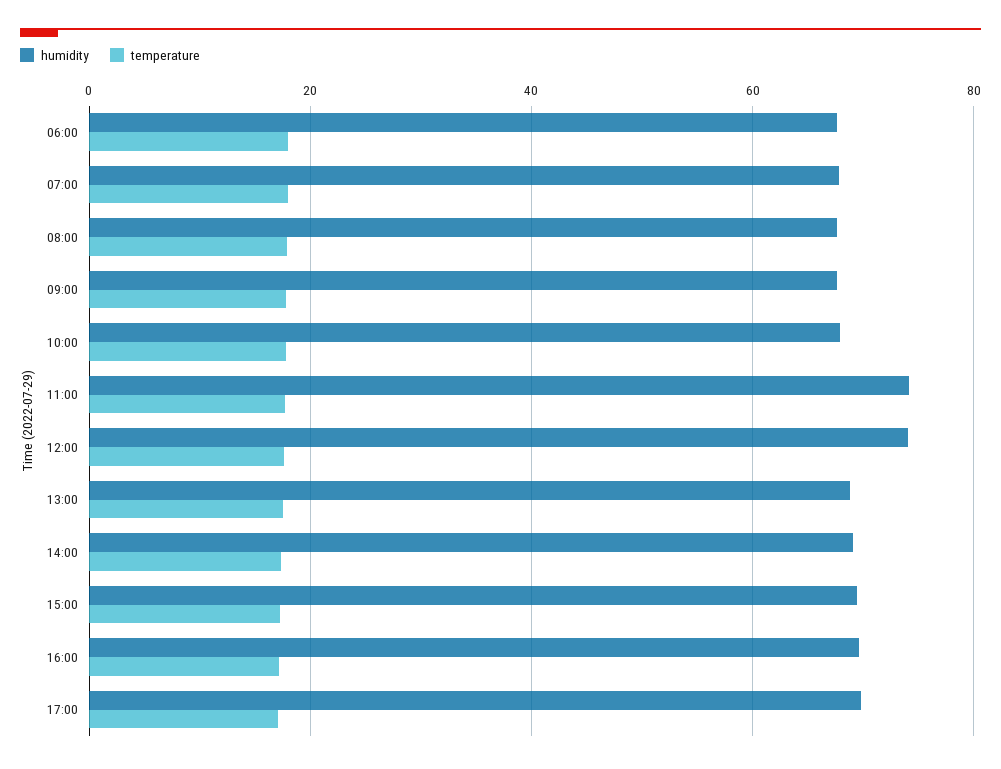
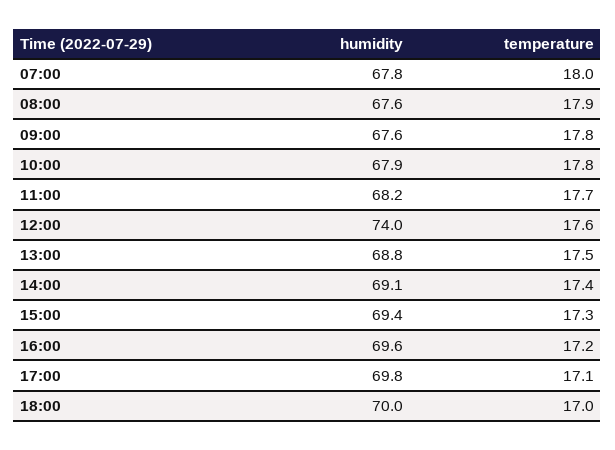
humidity, 06:00: 68 -> none
temperature, 06:00: 18 -> none
humidity, 11:00: 74 -> 68.2
humidity, 18:00: none -> 70
temperature, 18:00: none -> 17

